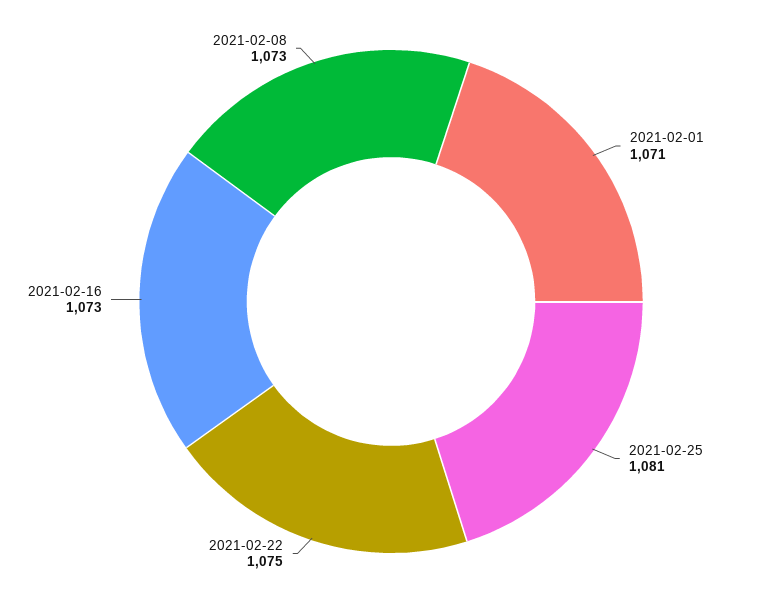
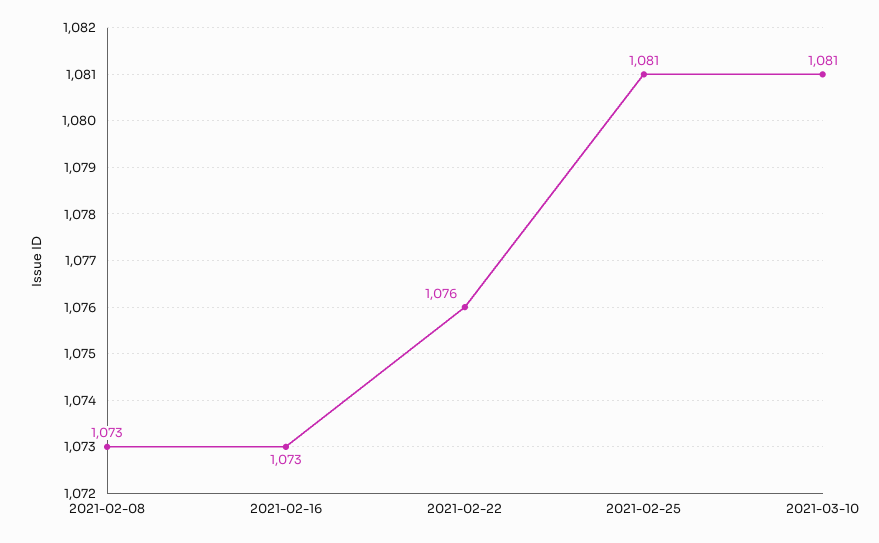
2021-02-01: 1071 -> none
2021-02-22: 1075 -> 1076
2021-03-10: none -> 1081

